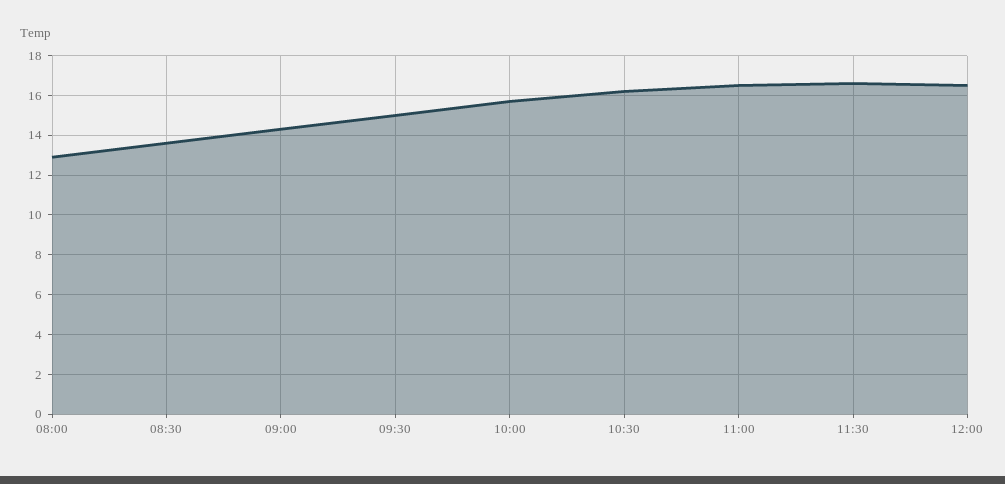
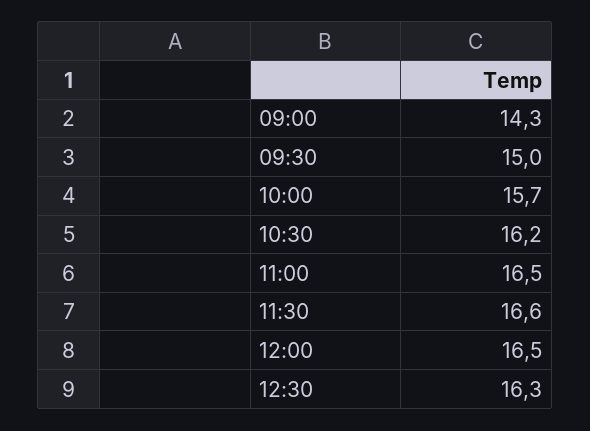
08:00: 13 -> none
08:30: 13.5 -> none
12:30: none -> 16.3

